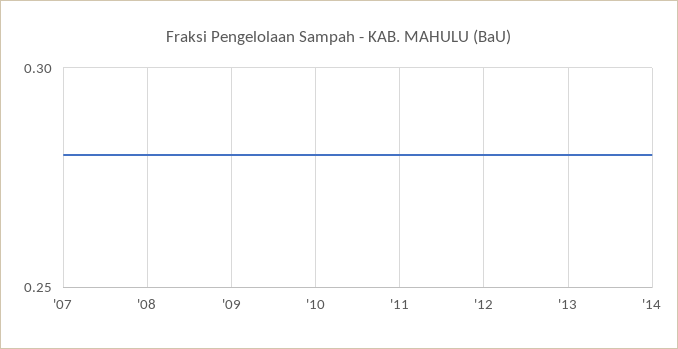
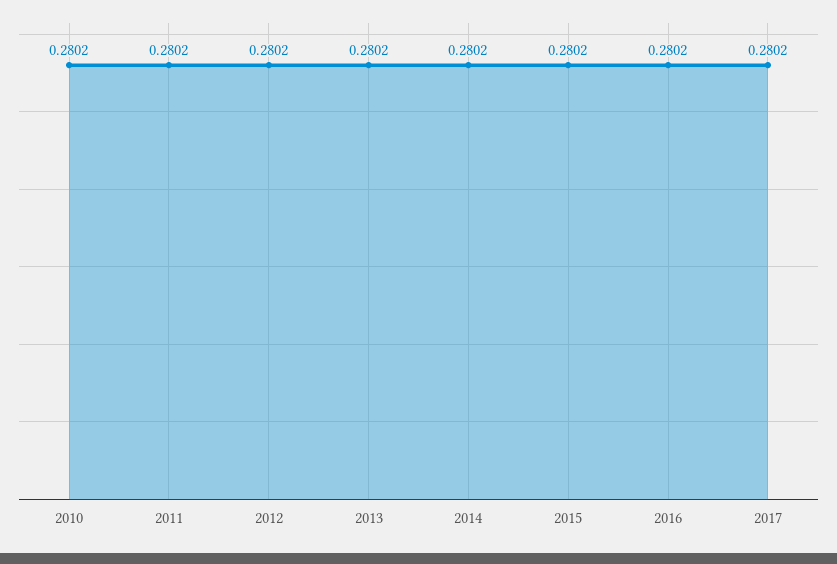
'07: 0.28 -> none
'08: 0.28 -> none
'09: 0.28 -> none
2015: none -> 0.2802
2016: none -> 0.2802
2017: none -> 0.2802

